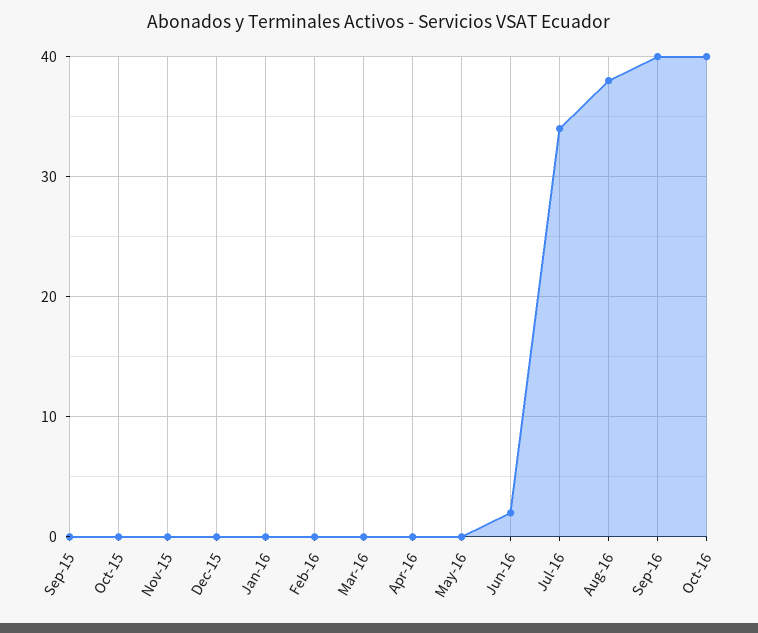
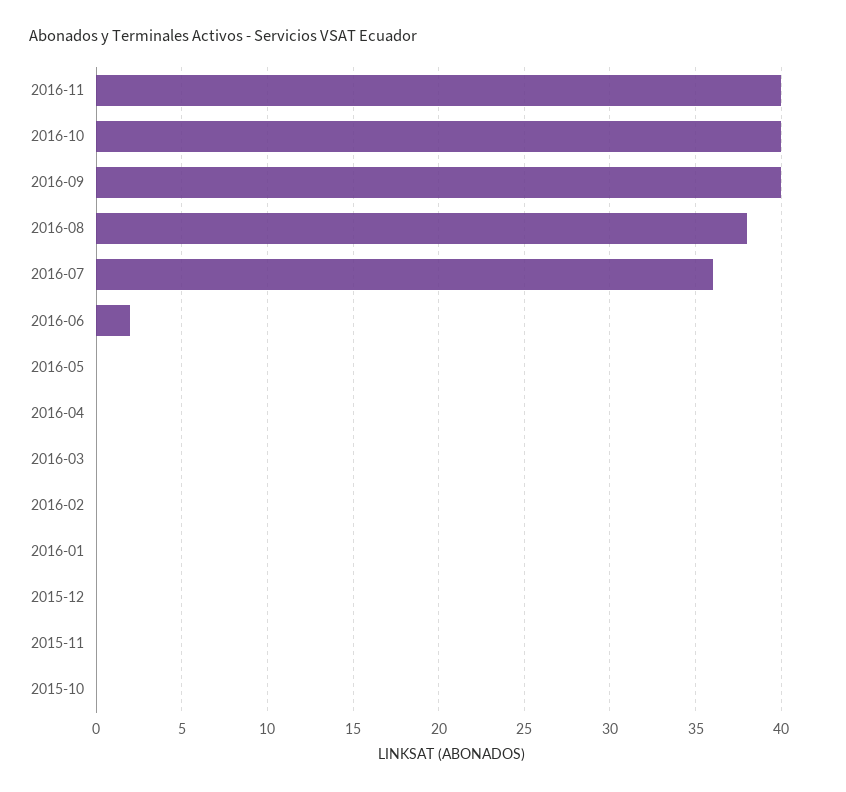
Sep-15: 0 -> none
Jul-16: 34 -> 36
2016-11: none -> 40

